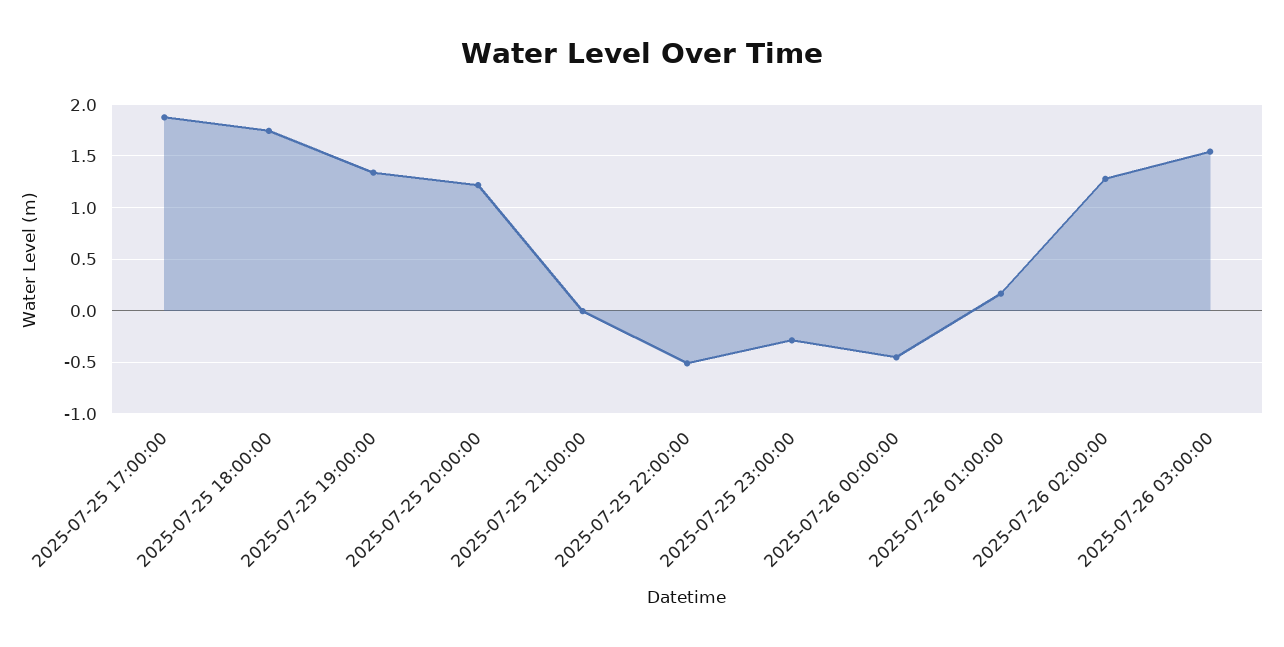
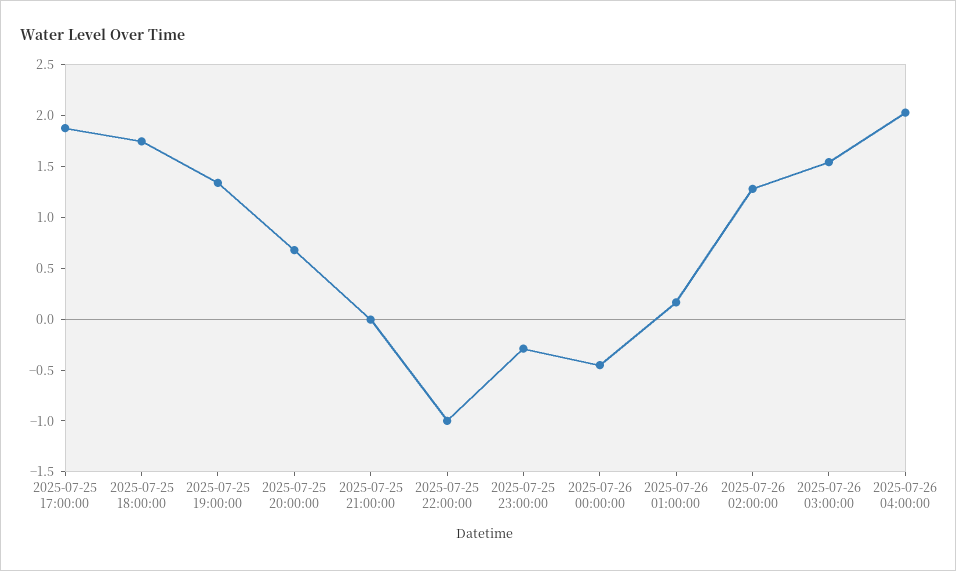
2025-07-25 20:00:00: 1.2 -> 0.7
2025-07-25 22:00:00: -0.5 -> -1
2025-07-26 04:00:00: none -> 2

